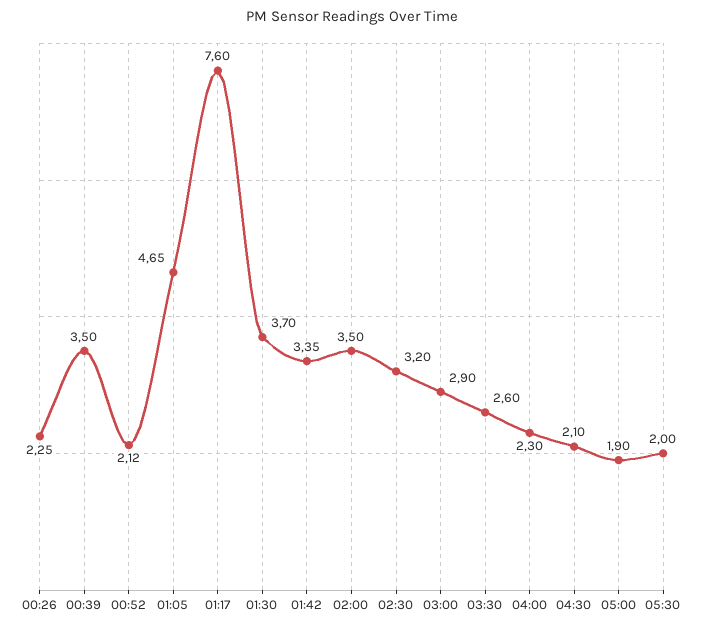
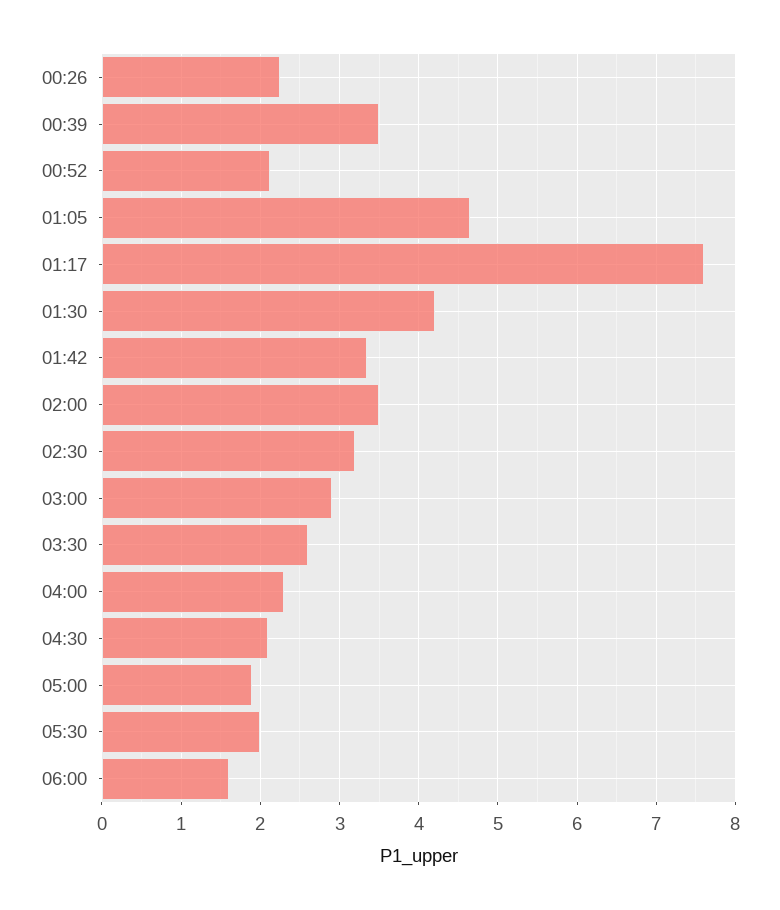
01:30: 3.7 -> 4.2
06:00: none -> 1.6

